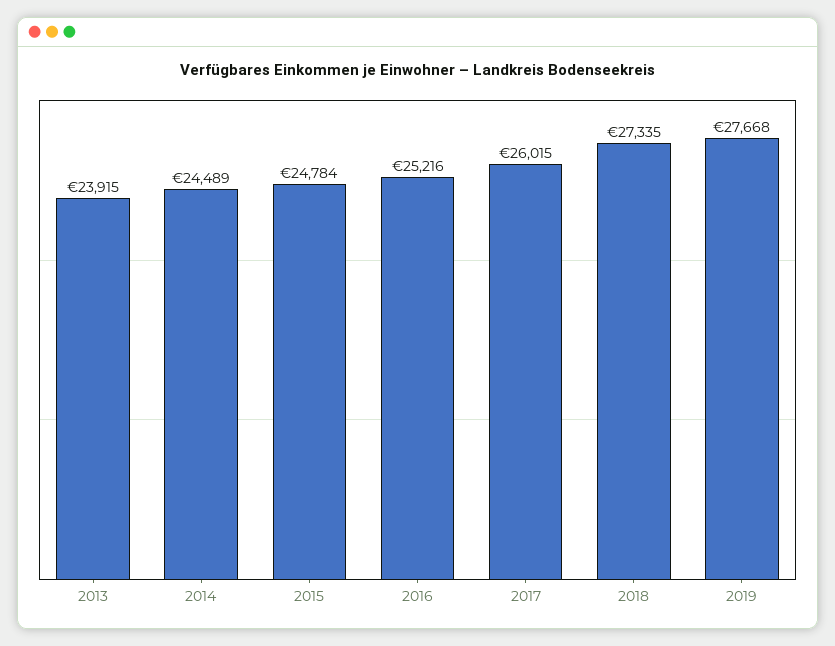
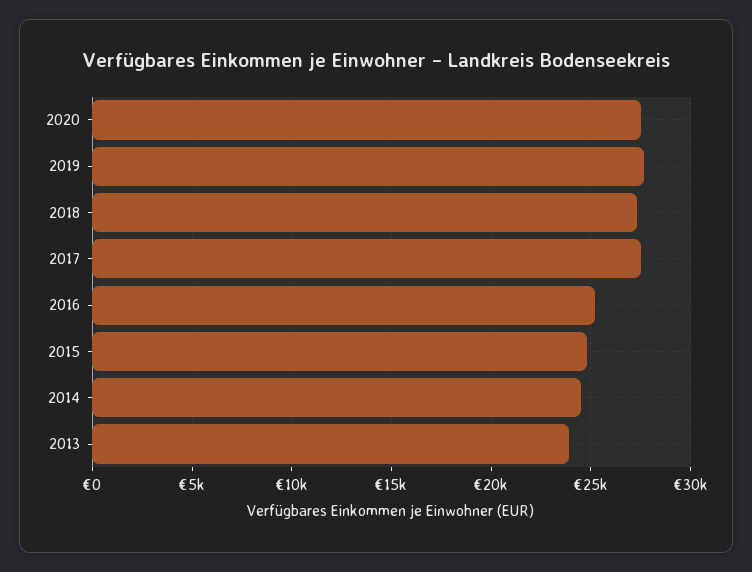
2017: 26015 -> 27500
2020: none -> 27500

